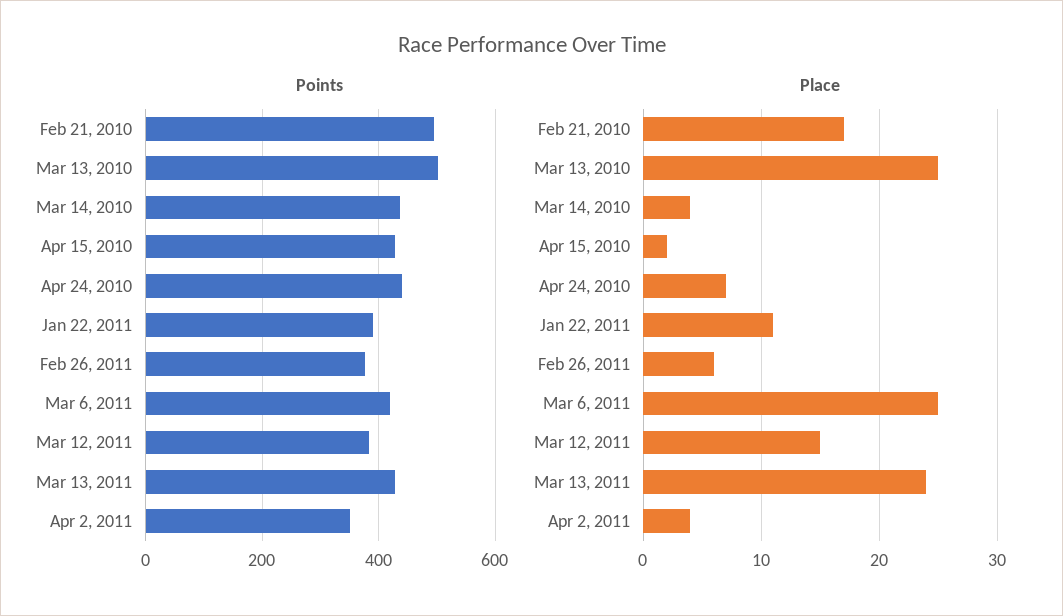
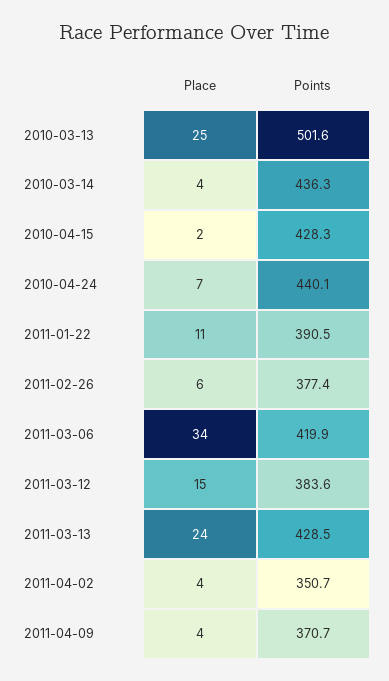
Points, Feb 21, 2010: 500 -> none
Place, Feb 21, 2010: 17 -> none
Place, Mar 6, 2011: 25 -> 34
Place, 2011-04-09: none -> 4
Points, 2011-04-09: none -> 370.7

